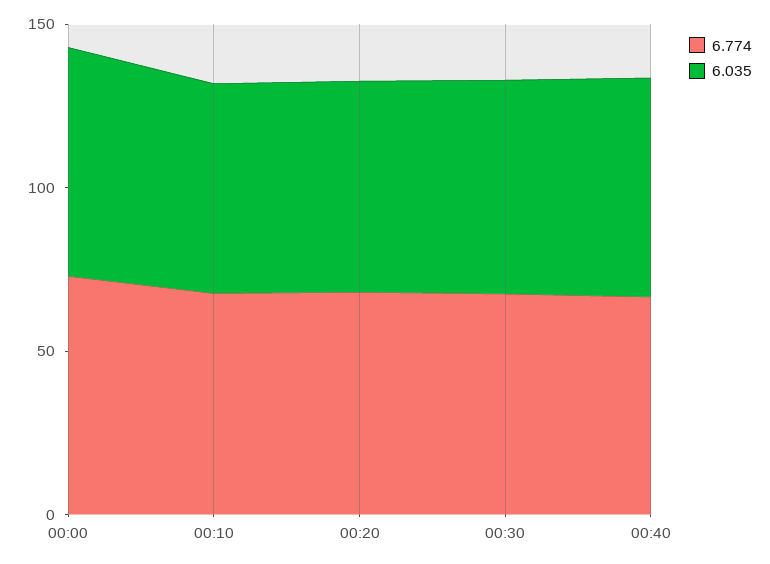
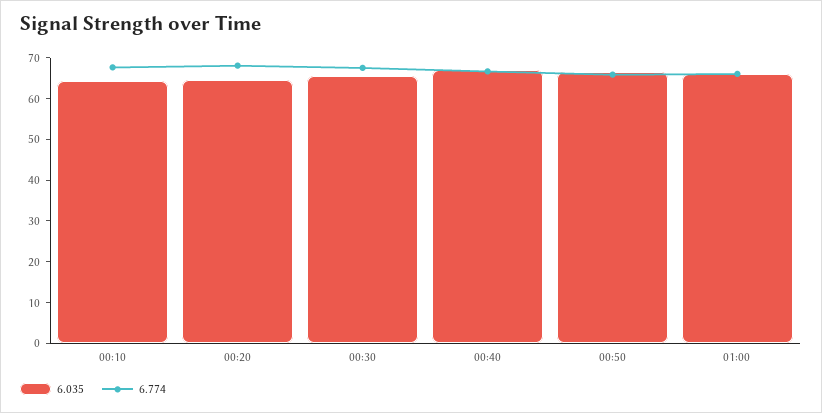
6.774, 00:00: 70 -> none
6.035, 00:00: 70 -> none
6.035, 00:50: none -> 66
6.774, 00:50: none -> 66
6.035, 01:00: none -> 66
6.774, 01:00: none -> 66

